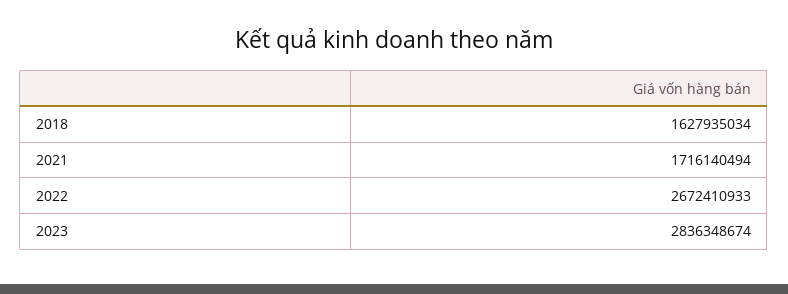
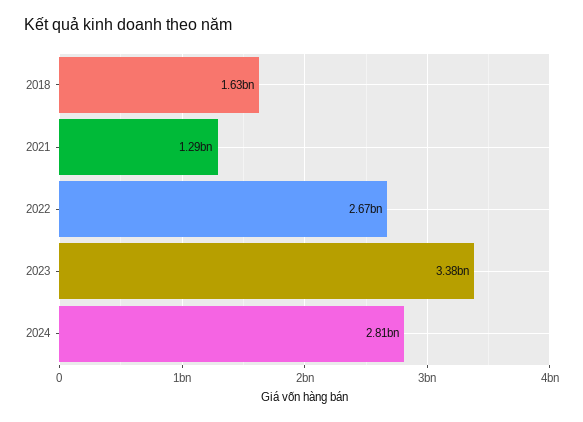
2021: 1716140494 -> 1290000000
2023: 2836348674 -> 3380000000
2024: none -> 2810000000

